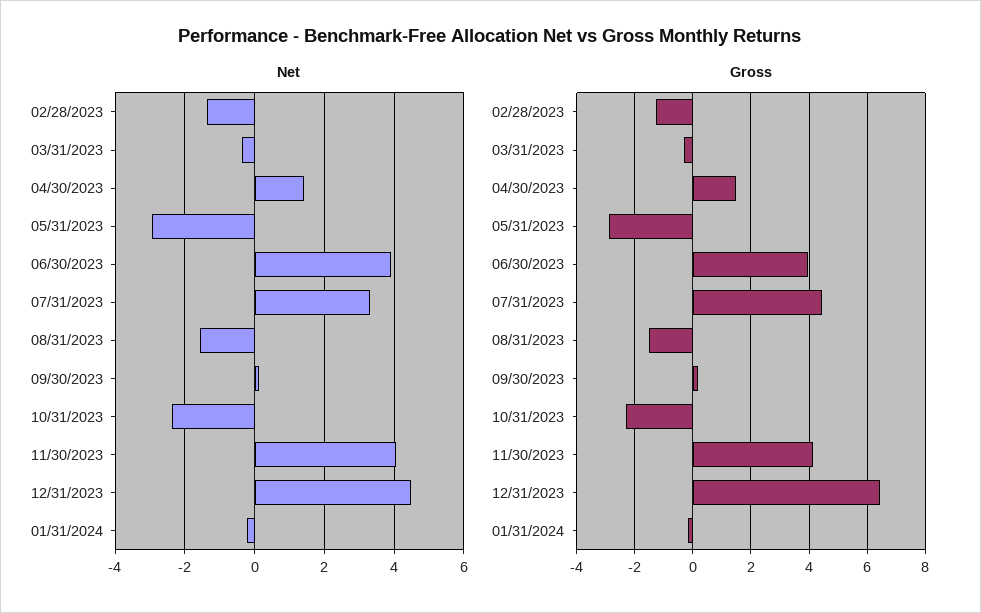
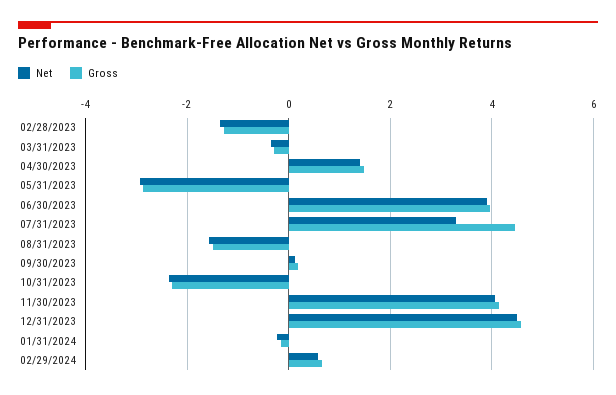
Gross, 12/31/2023: 6.5 -> 4.6
Net, 02/29/2024: none -> 0.6
Gross, 02/29/2024: none -> 0.6

